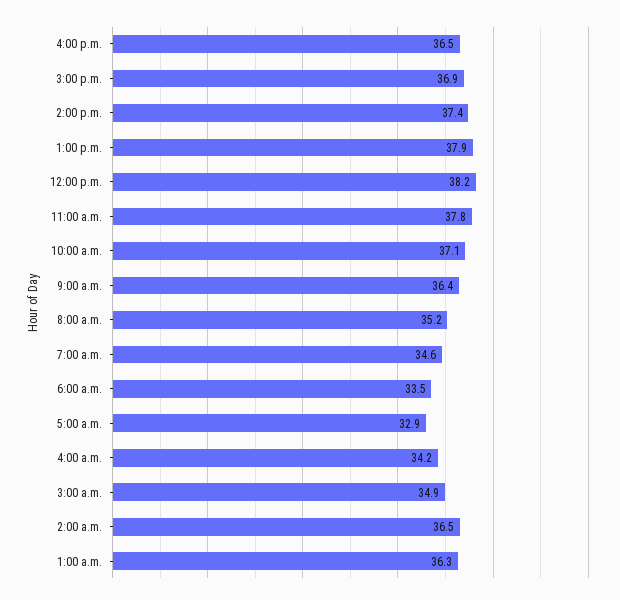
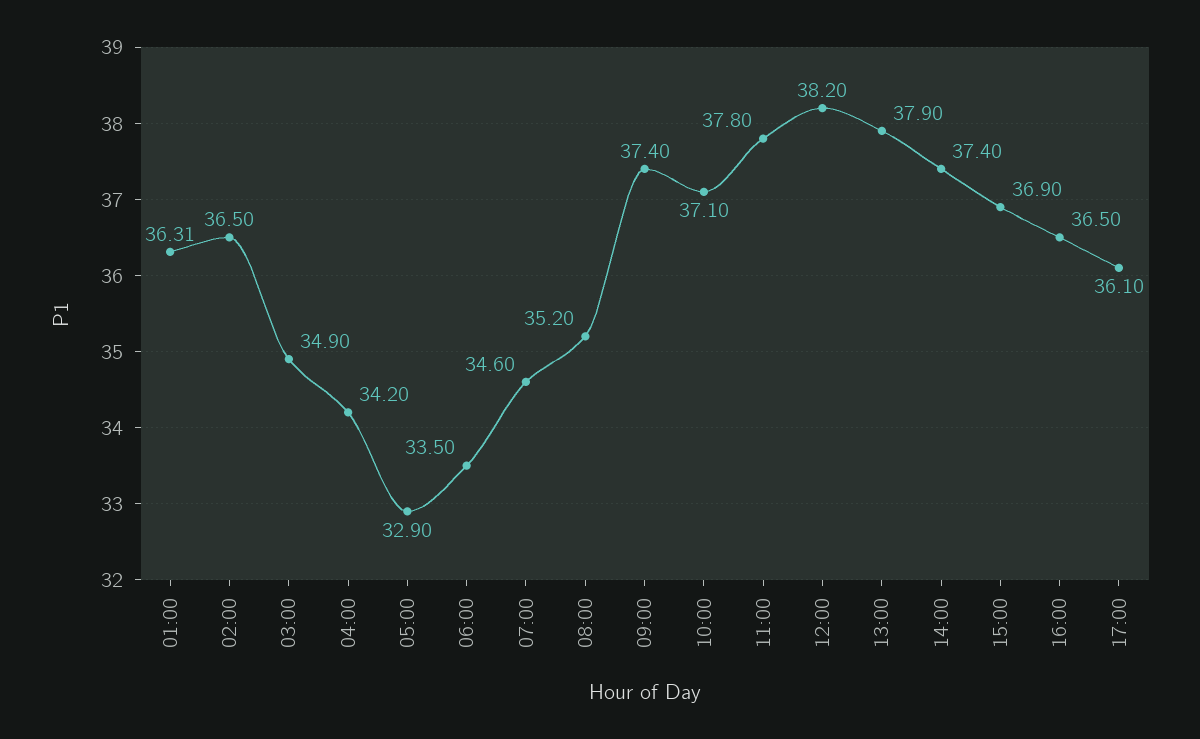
9:00 a.m.: 36.4 -> 37.4
17:00: none -> 36.1

